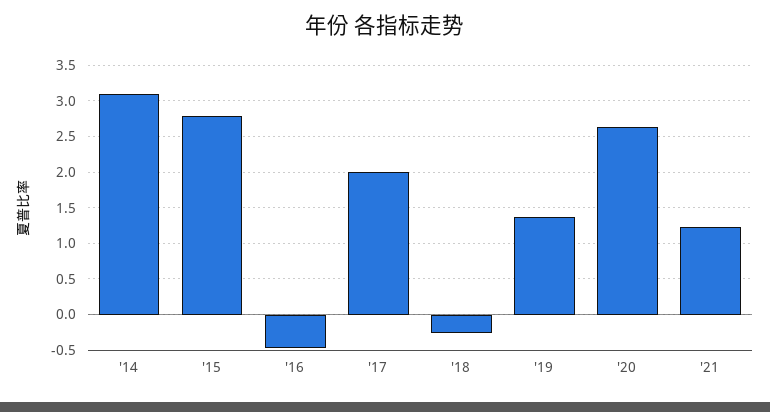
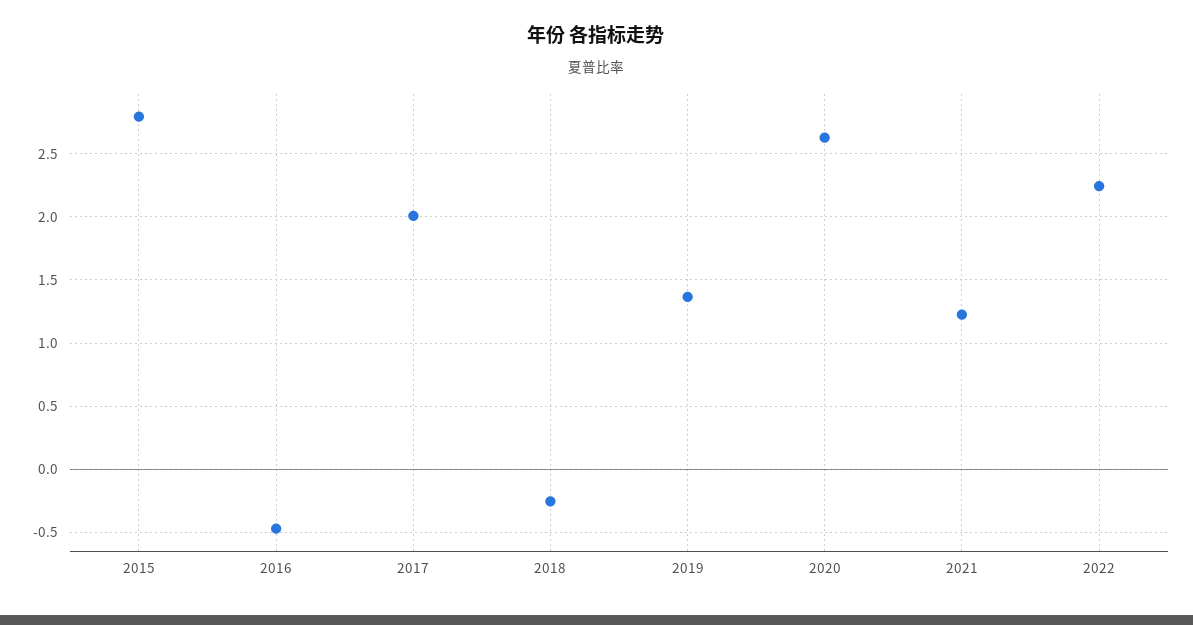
'14: 3.1 -> none
2022: none -> 2.25

